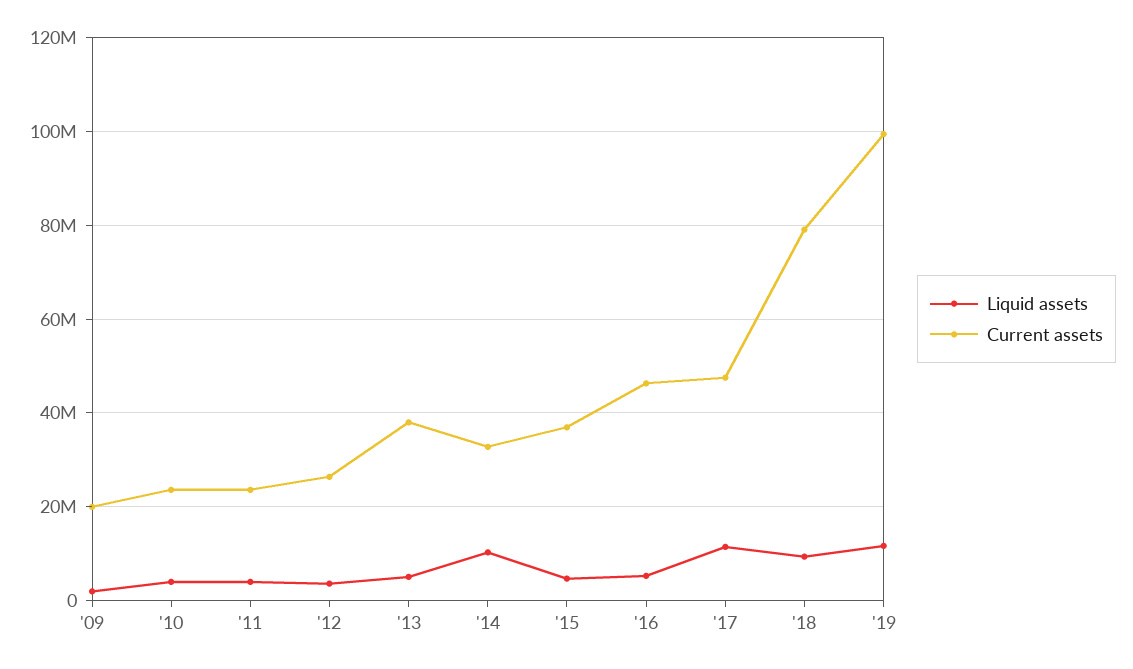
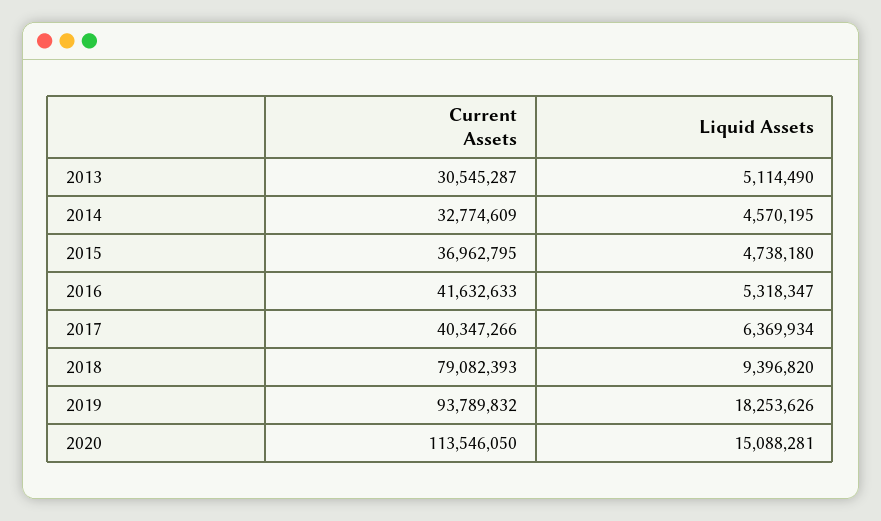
Liquid assets, '09: 2000000 -> none
Current assets, '09: 20000000 -> none
Liquid assets, '10: 4000000 -> none
Current assets, '10: 24000000 -> none
Liquid assets, '11: 4000000 -> none
Current assets, '11: 24000000 -> none
Liquid assets, '12: 4000000 -> none
Current assets, '12: 26000000 -> none
Current assets, '13: 38000000 -> 30545287
Liquid assets, '14: 10000000 -> 4570195
Current assets, '16: 46000000 -> 41632633
Liquid assets, '17: 12000000 -> 6369934
Current assets, '17: 48000000 -> 40347266
Liquid assets, '19: 12000000 -> 18253626
Current assets, '19: 100000000 -> 93789832
Current assets, 2020: none -> 113546050
Liquid assets, 2020: none -> 15088281

